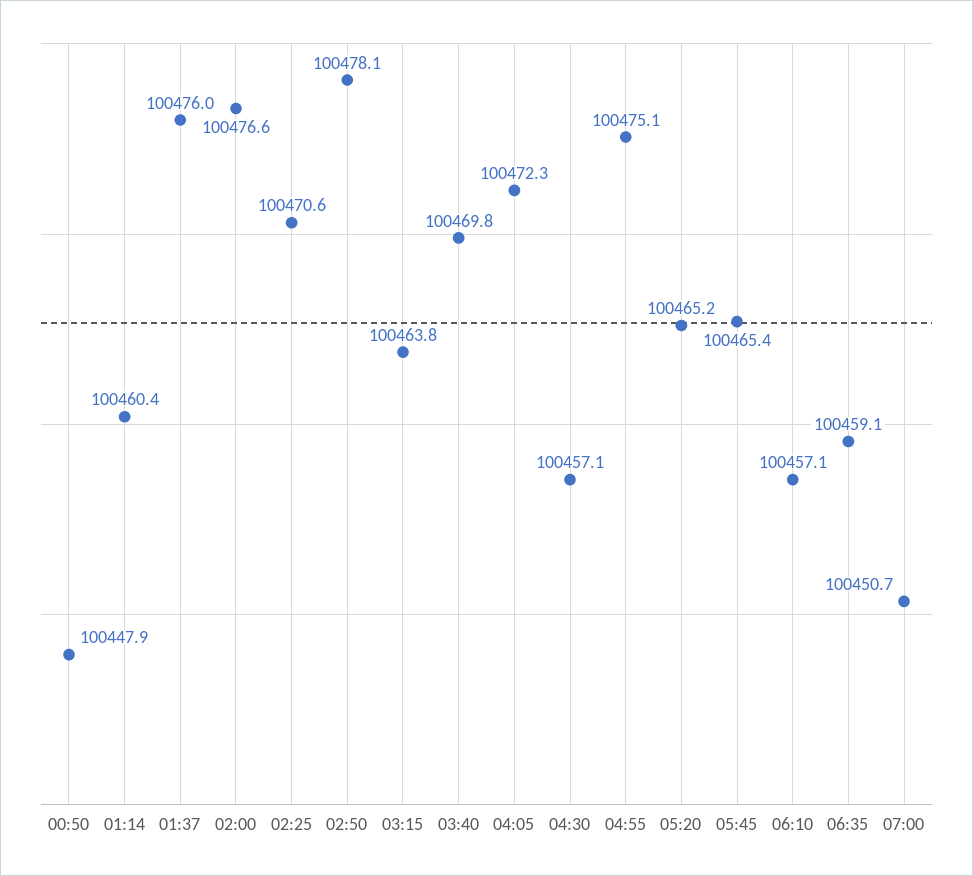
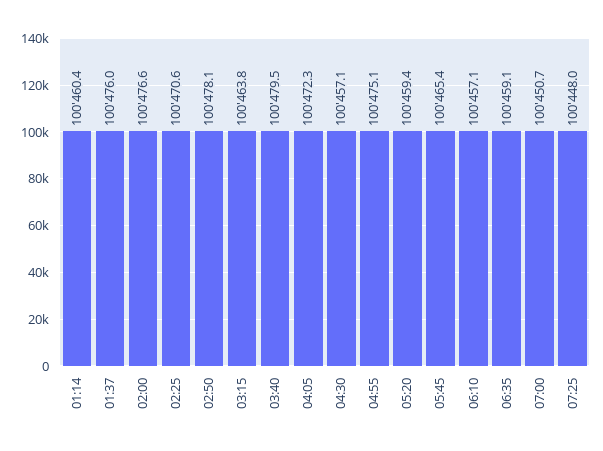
00:50: 100447.9 -> none
03:40: 100469.8 -> 100479.5
05:20: 100465.2 -> 100459.4
07:25: none -> 100448

